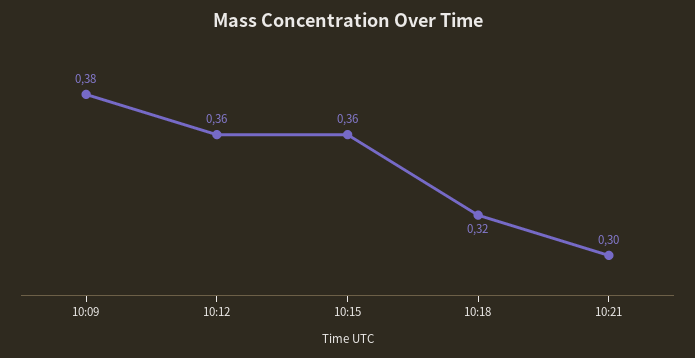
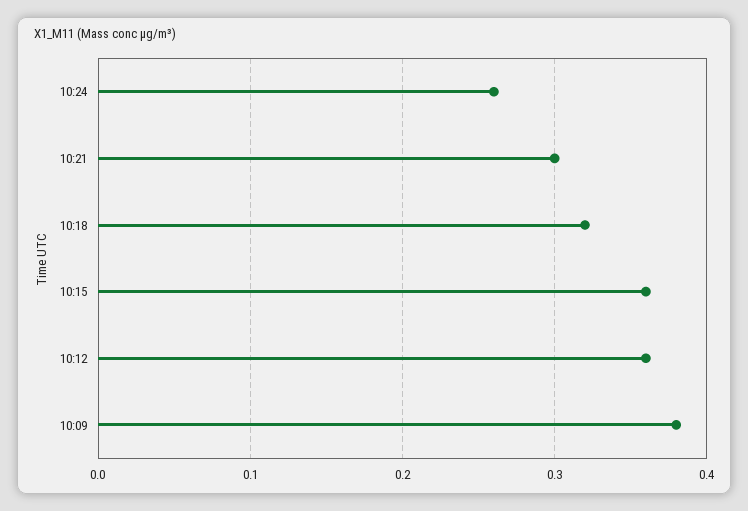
10:24: none -> 0.26

